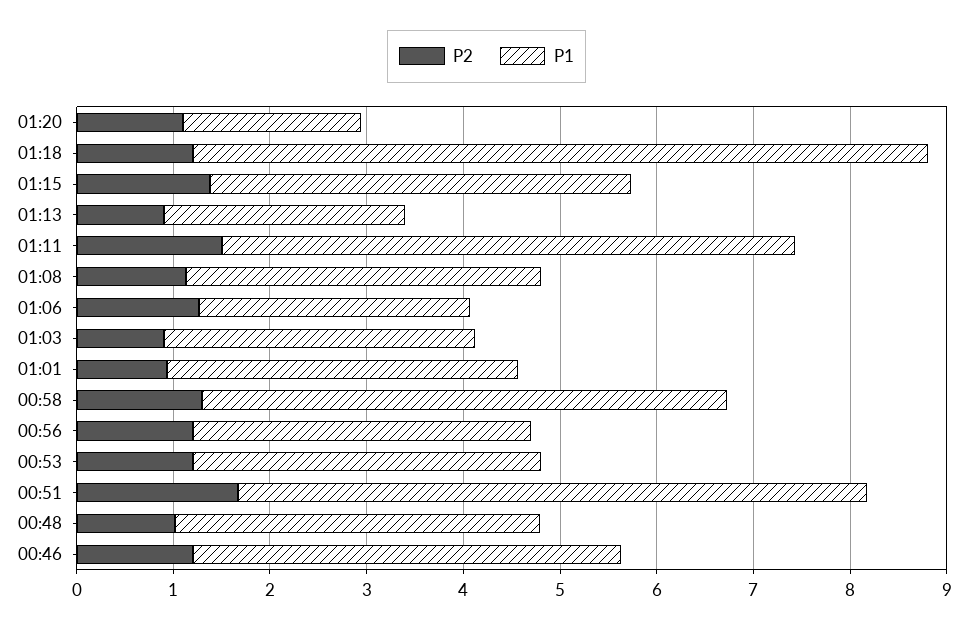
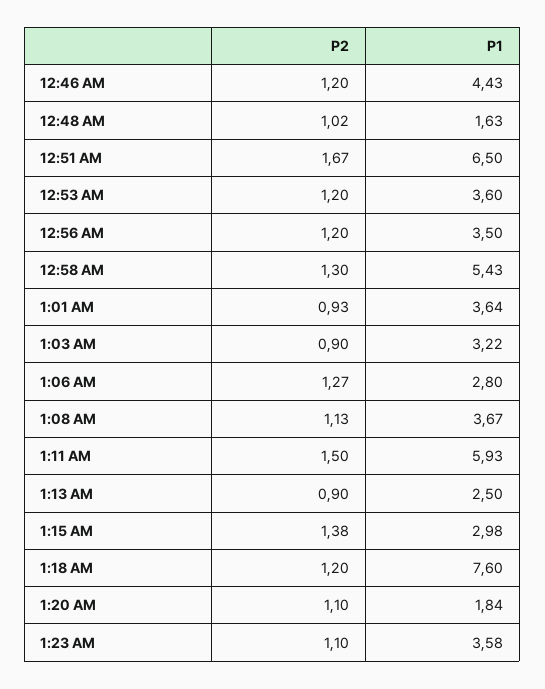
P1, 01:15: 4.4 -> 2.98
P1, 00:48: 3.8 -> 1.63
P2, 1:23 AM: none -> 1.1
P1, 1:23 AM: none -> 3.58

